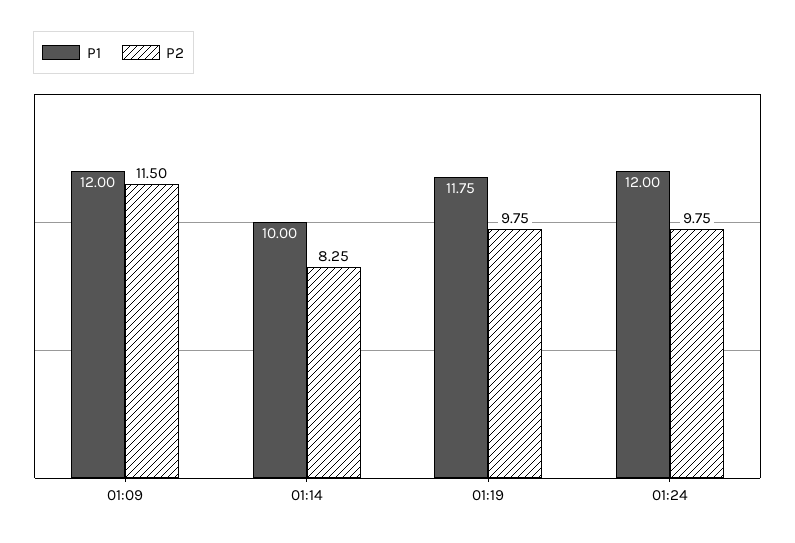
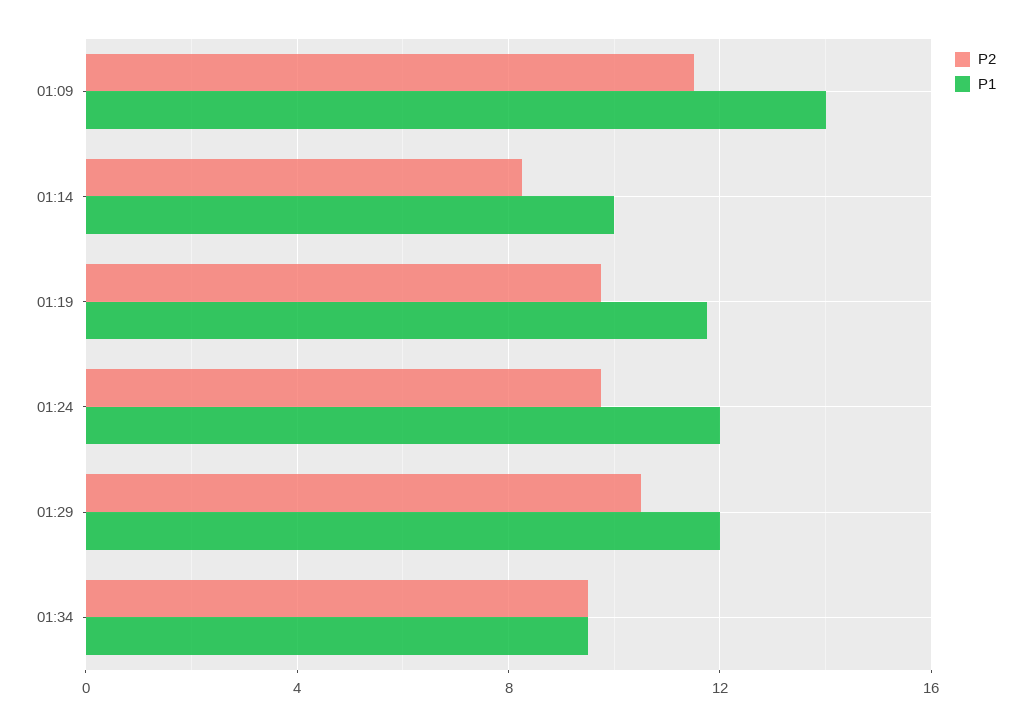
P1, 01:09: 12 -> 14
P2, 01:29: none -> 10.5
P1, 01:29: none -> 12
P2, 01:34: none -> 9.5
P1, 01:34: none -> 9.5

